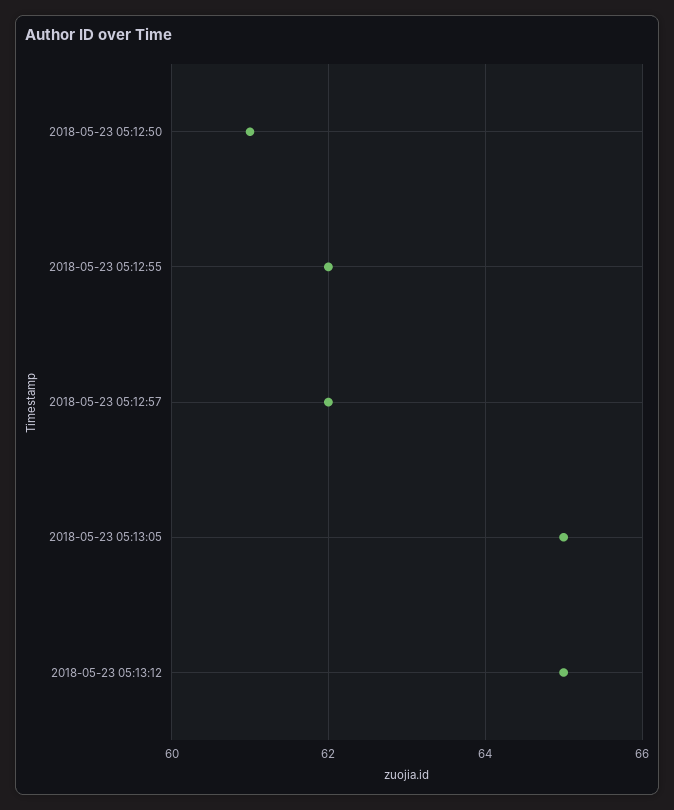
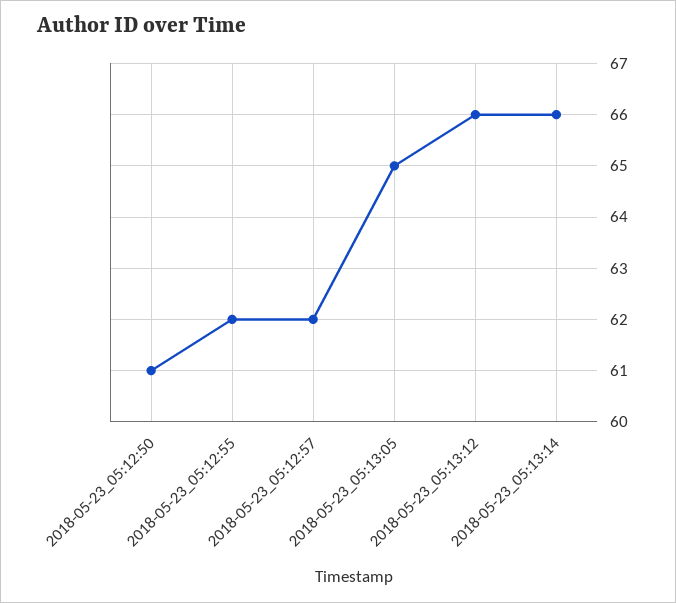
2018-05-23 05:13:12: 65 -> 66
2018-05-23_05:13:14: none -> 66

